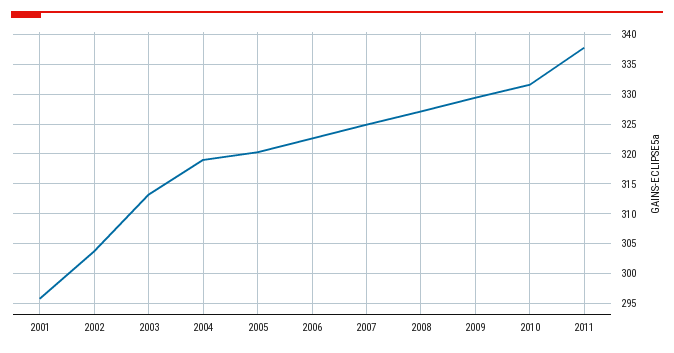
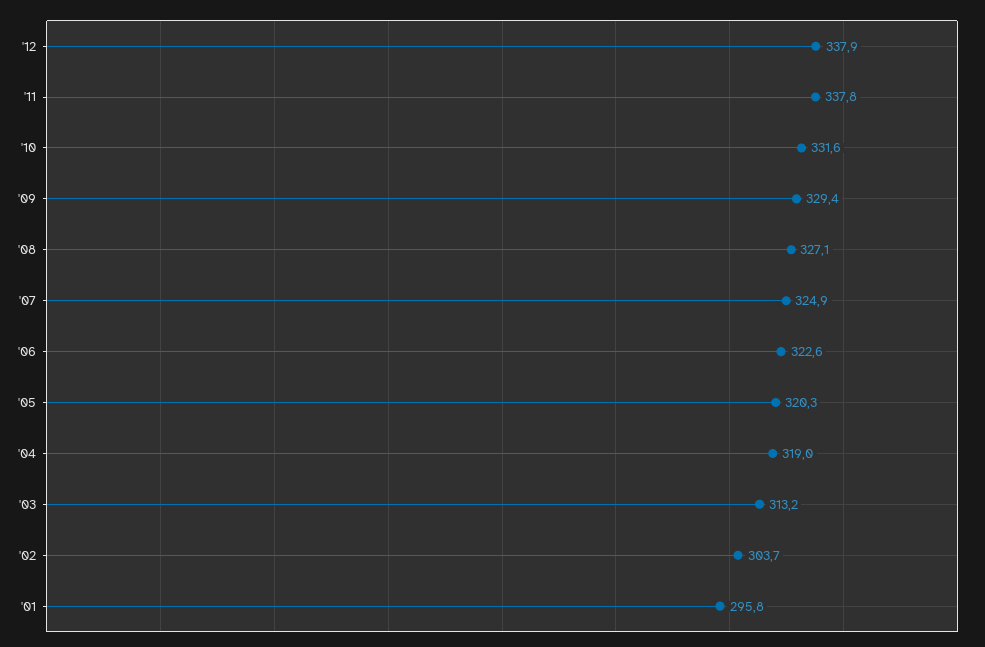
'12: none -> 337.9

